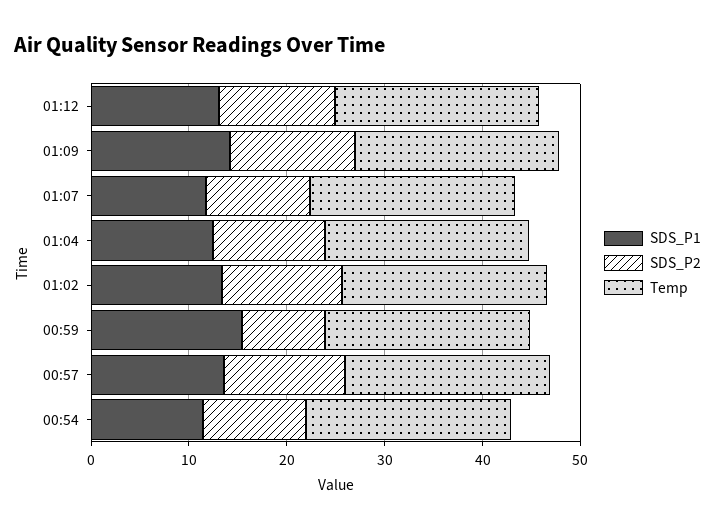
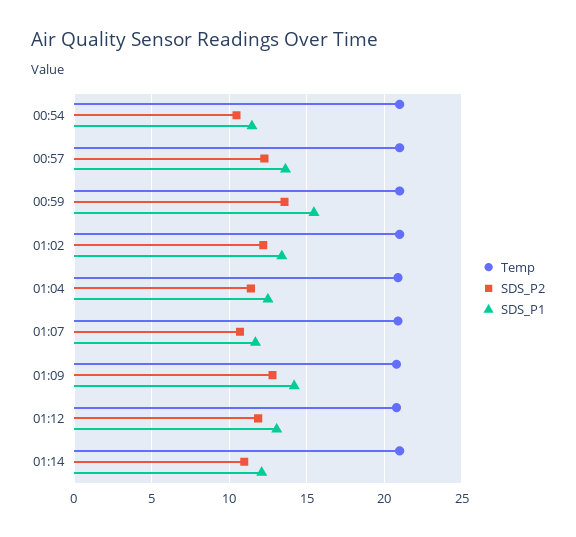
SDS_P2, 00:59: 8 -> 13.5
Temp, 01:14: none -> 21
SDS_P2, 01:14: none -> 11
SDS_P1, 01:14: none -> 12

